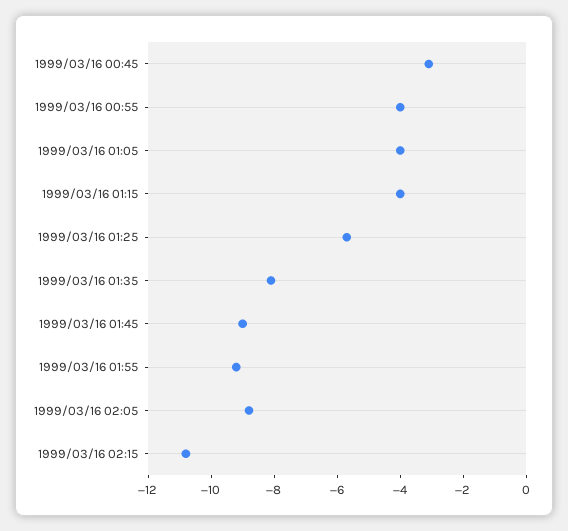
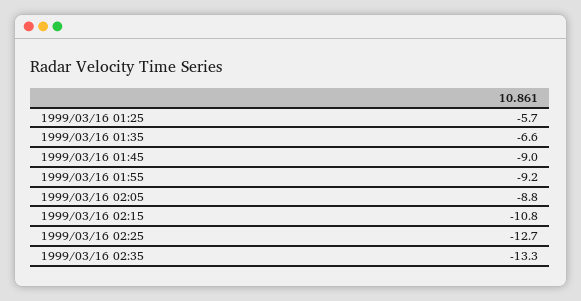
1999/03/16 00:45: -3 -> none
1999/03/16 00:55: -4 -> none
1999/03/16 01:05: -4 -> none
1999/03/16 01:15: -4 -> none
1999/03/16 01:35: -8 -> -6.6
1999/03/16 02:25: none -> -12.7
1999/03/16 02:35: none -> -13.3

